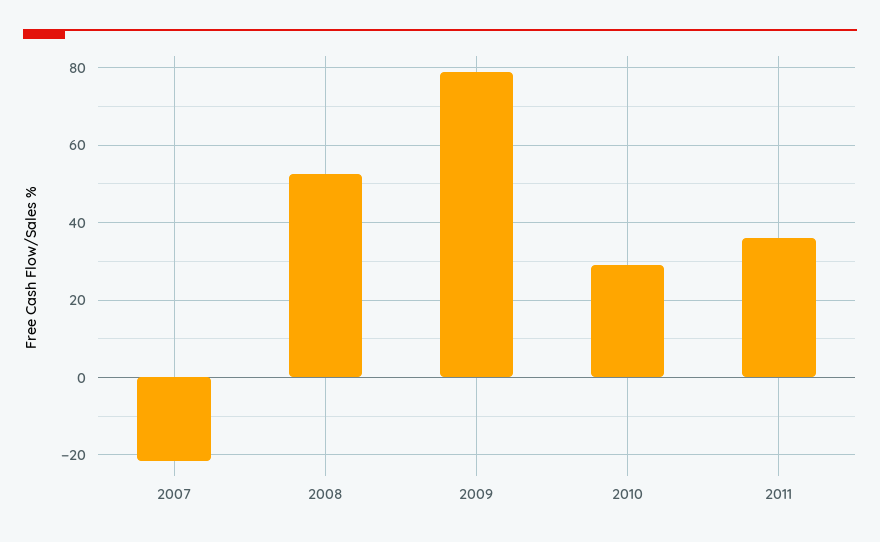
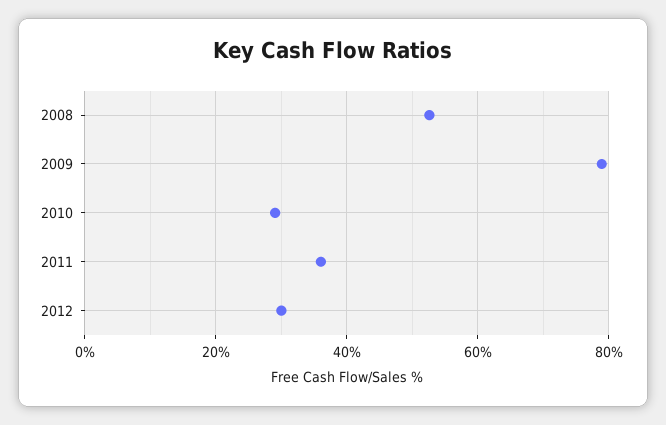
2007: -22 -> none
2012: none -> 30

